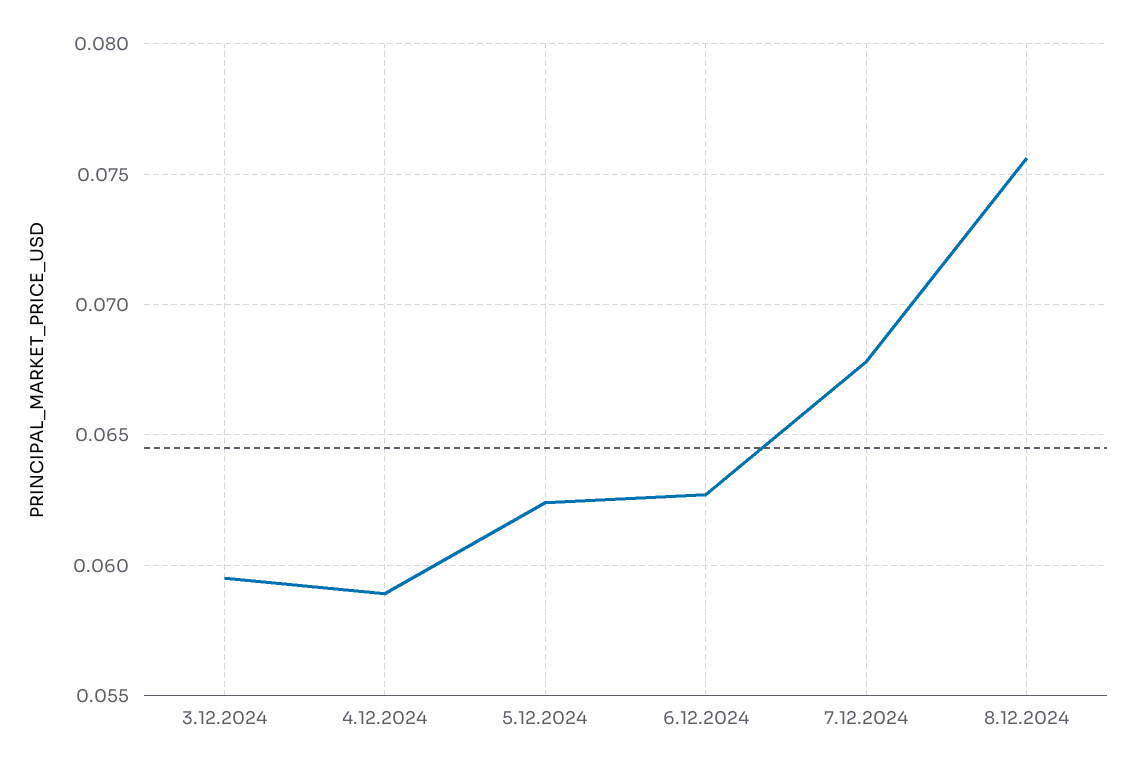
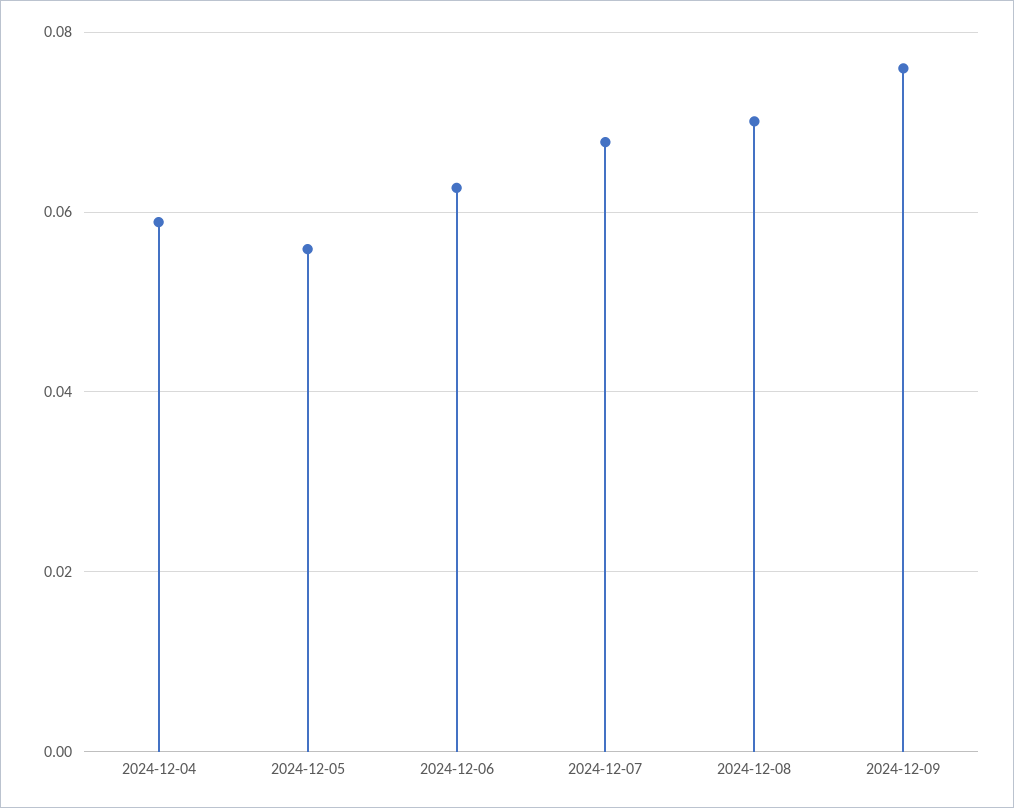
3.12.2024: 0.0595 -> none
5.12.2024: 0.0625 -> 0.056
8.12.2024: 0.0755 -> 0.07
2024-12-09: none -> 0.076

